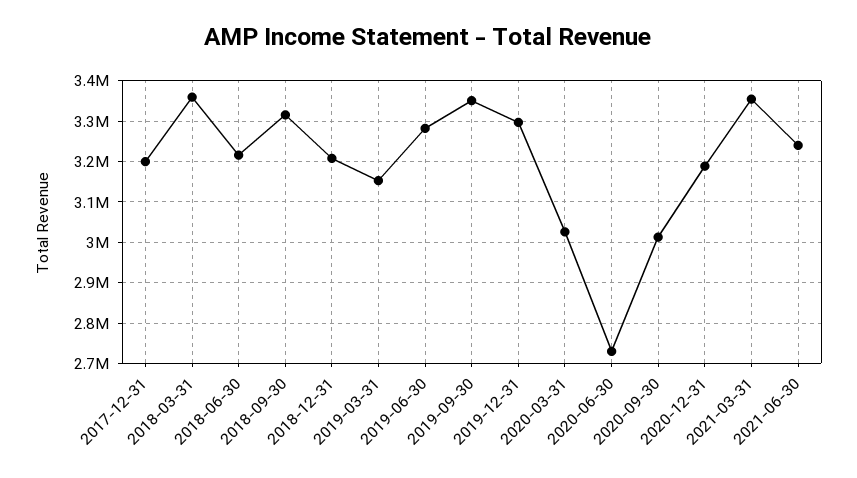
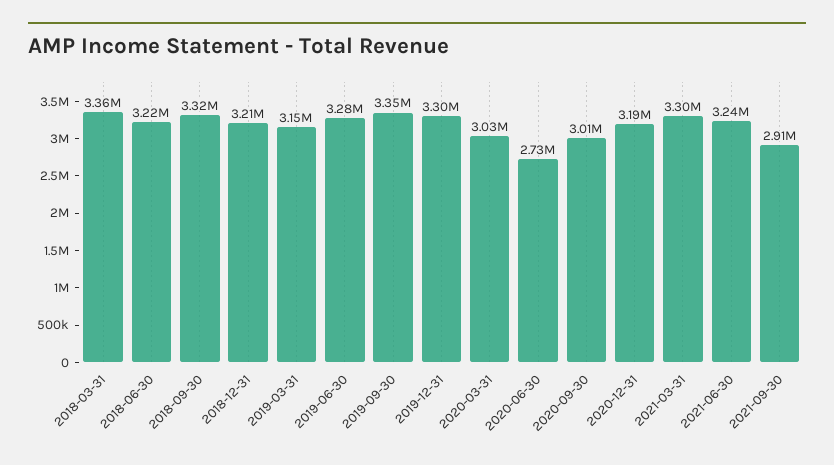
2017-12-31: 3200000 -> none
2021-03-31: 3360000 -> 3300000
2021-09-30: none -> 2910000

